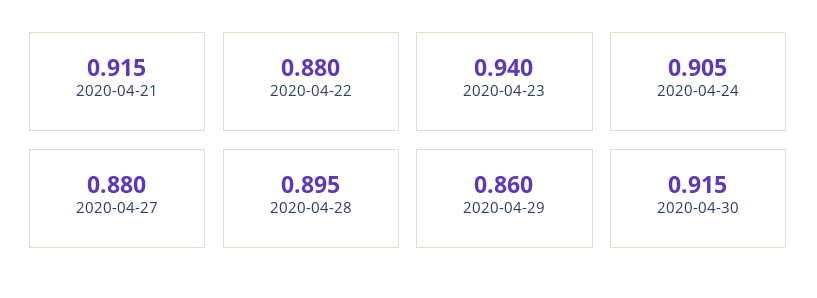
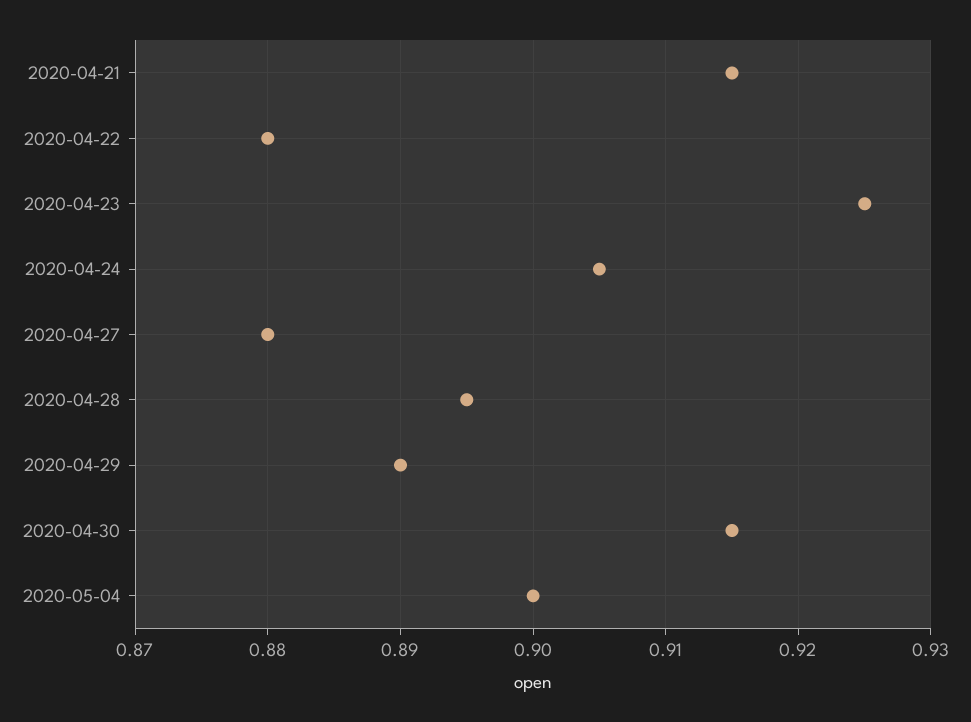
2020-04-23: 0.94 -> 0.925
2020-04-29: 0.86 -> 0.89
2020-05-04: none -> 0.9

